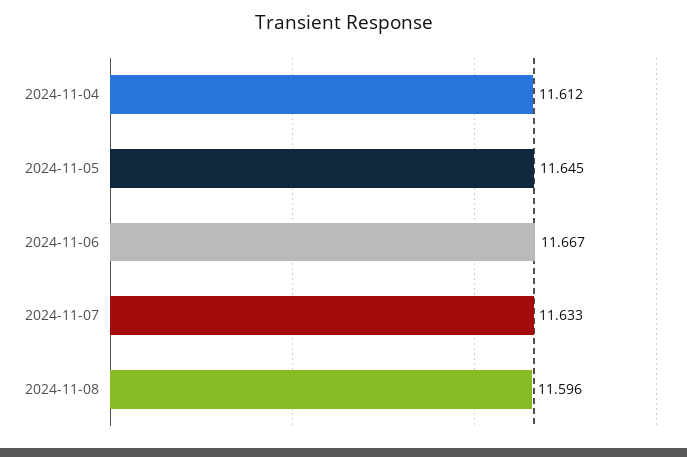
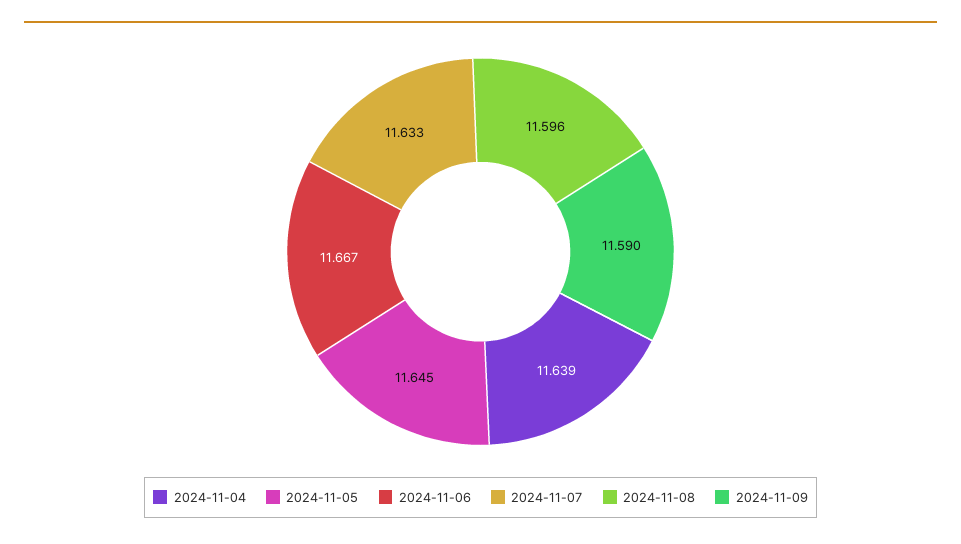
2024-11-04: 11.612 -> 11.639
2024-11-09: none -> 11.59

